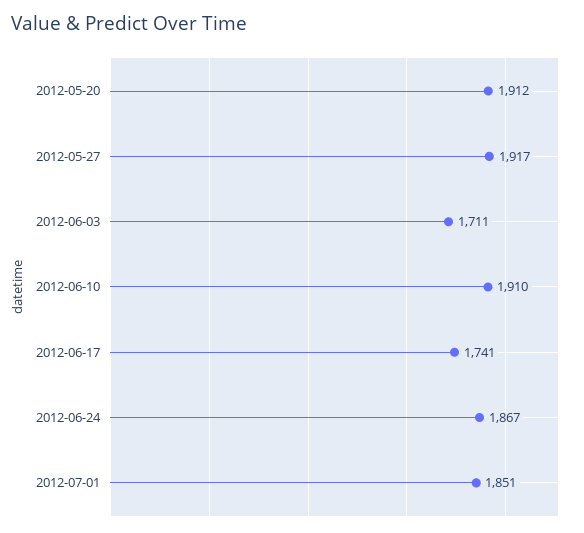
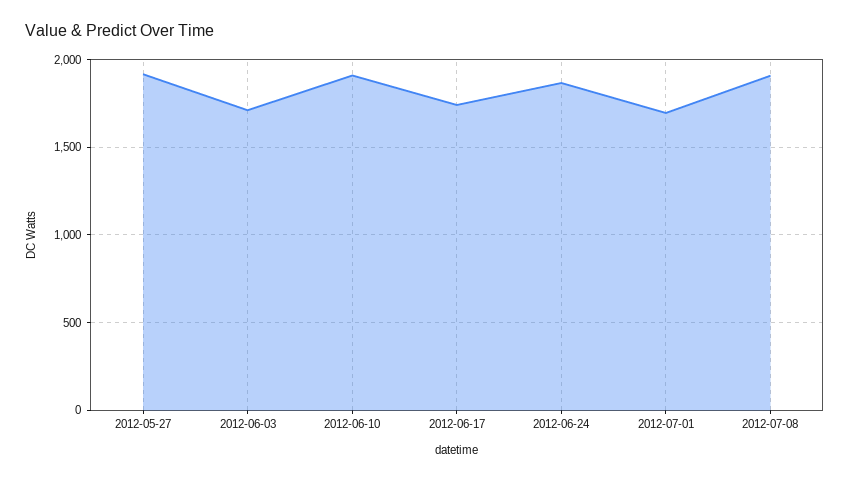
2012-05-20: 1912 -> none
2012-07-01: 1851 -> 1700
2012-07-08: none -> 1900

